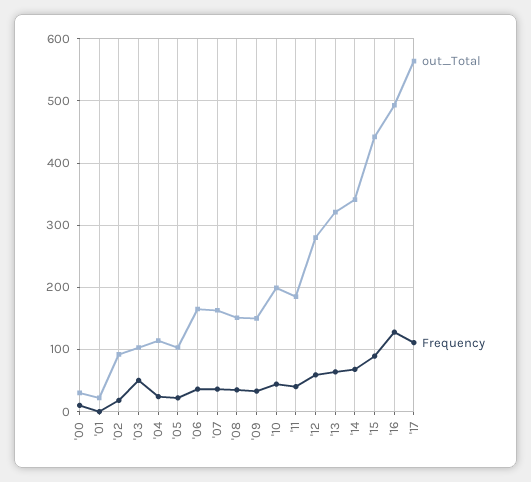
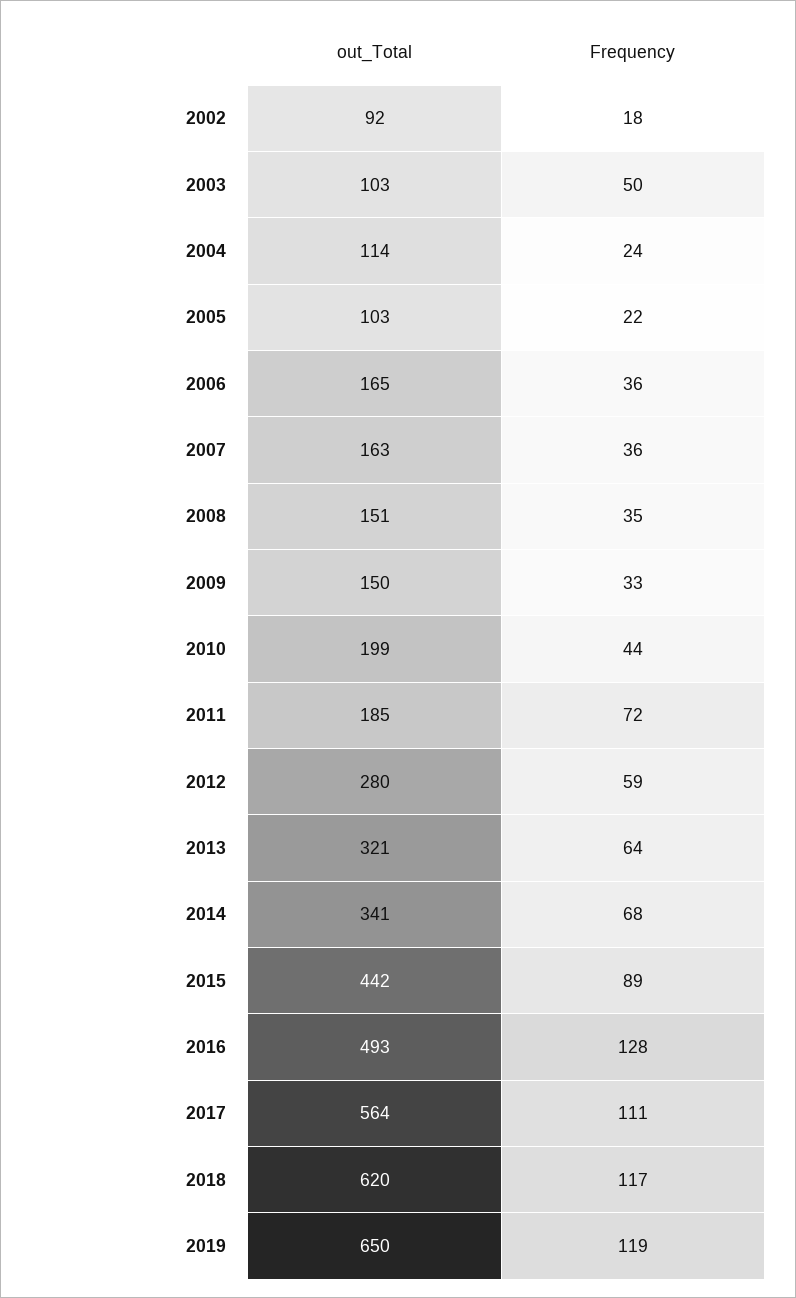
out_Total, '00: 30 -> none
Frequency, '00: 10 -> none
out_Total, '01: 20 -> none
Frequency, '01: 0 -> none
Frequency, '11: 40 -> 72
out_Total, 2018: none -> 620
Frequency, 2018: none -> 117
out_Total, 2019: none -> 650
Frequency, 2019: none -> 119

